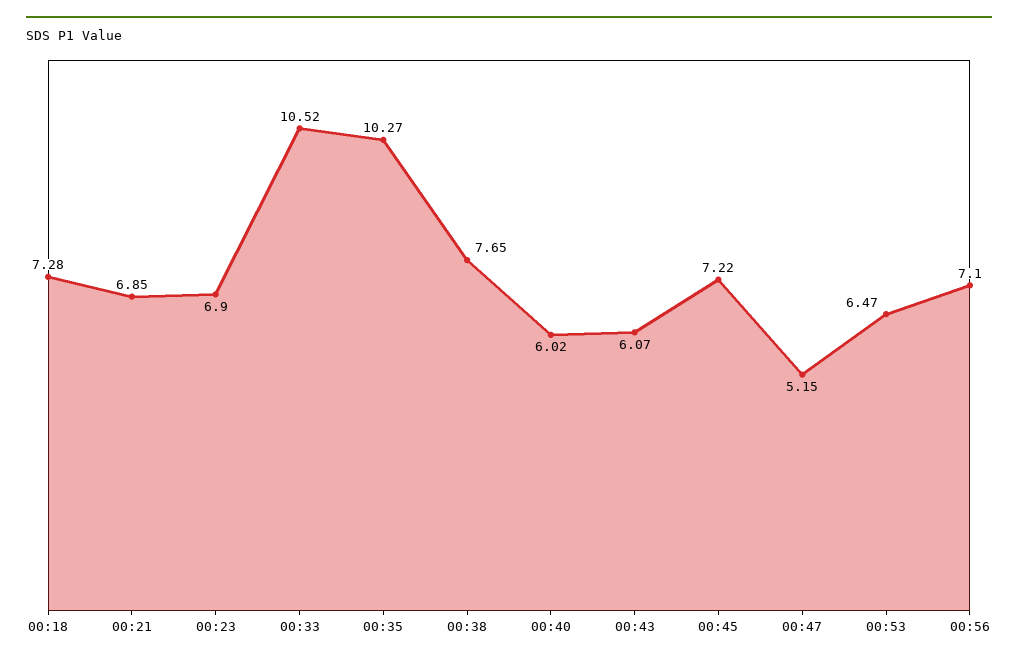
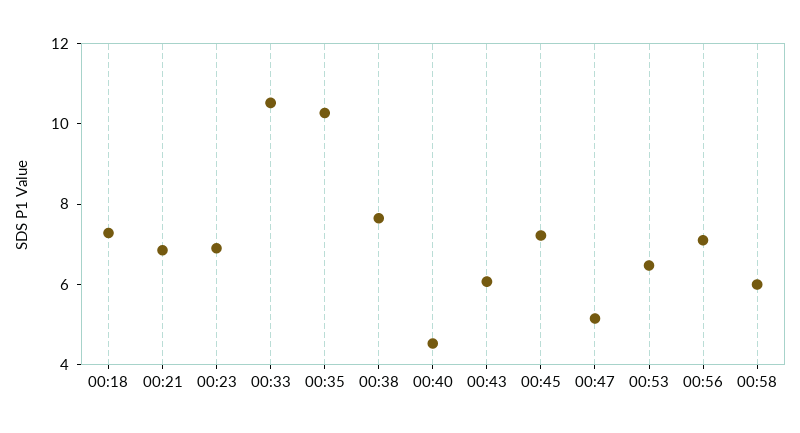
00:40: 6.02 -> 4.5
00:58: none -> 6

